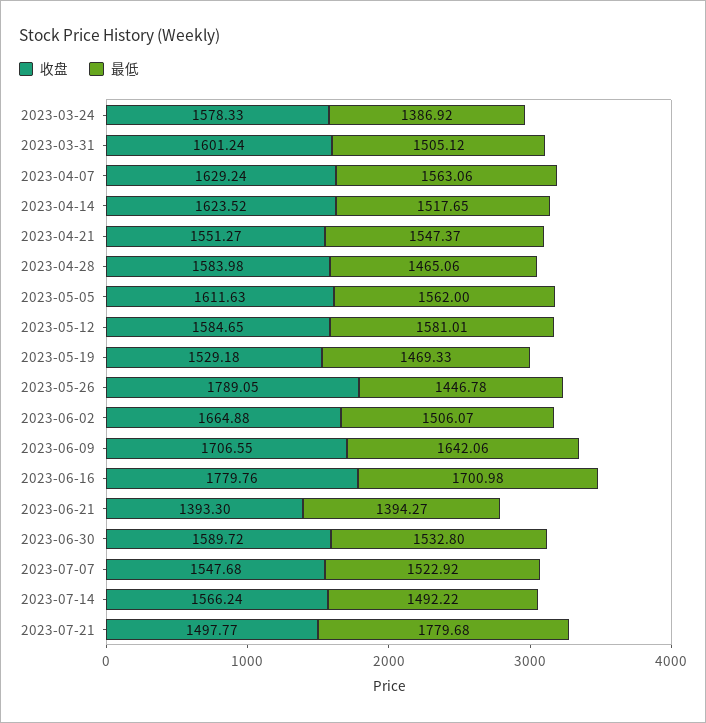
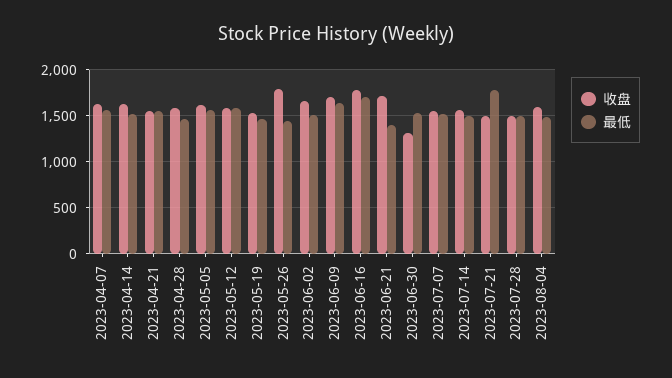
收盘, 2023-03-24: 1578.33 -> none
最低, 2023-03-24: 1386.92 -> none
收盘, 2023-03-31: 1601.24 -> none
最低, 2023-03-31: 1505.12 -> none
收盘, 2023-06-21: 1393.3 -> 1700
收盘, 2023-06-30: 1589.72 -> 1300
收盘, 2023-07-28: none -> 1500
最低, 2023-07-28: none -> 1500
收盘, 2023-08-04: none -> 1600
最低, 2023-08-04: none -> 1500

